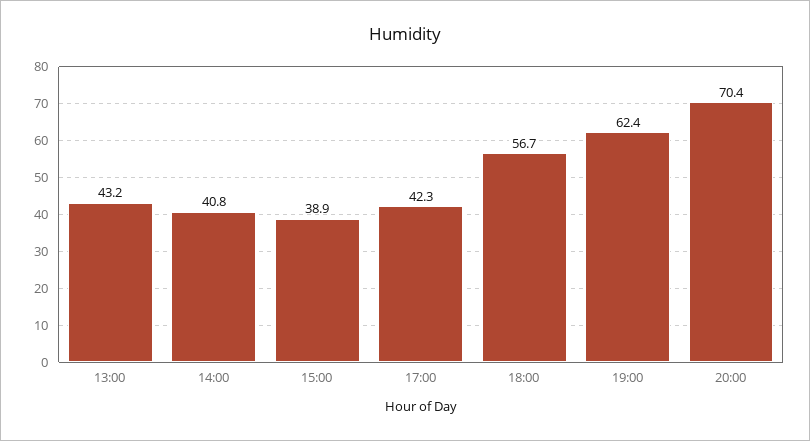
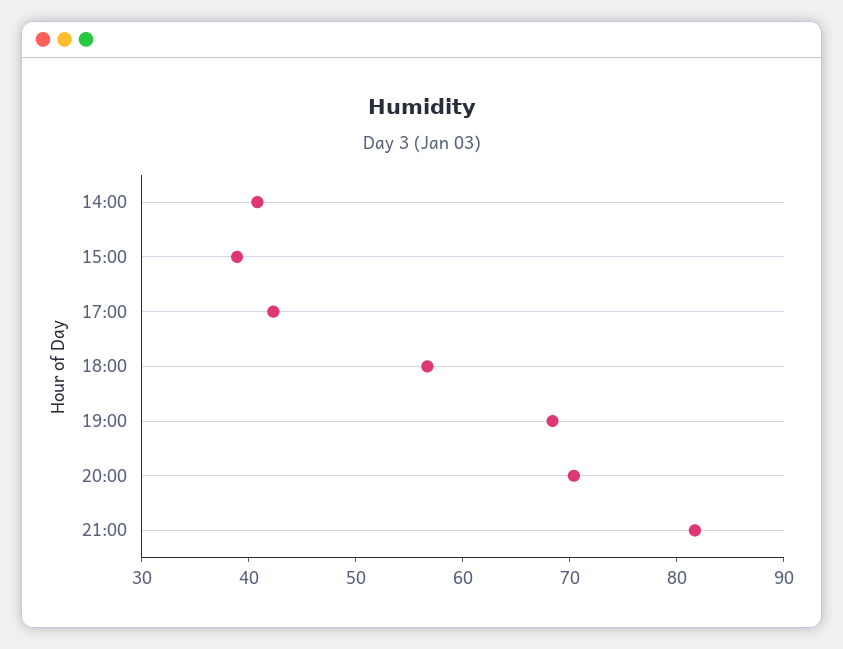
13:00: 43.2 -> none
19:00: 62.4 -> 68
21:00: none -> 82

